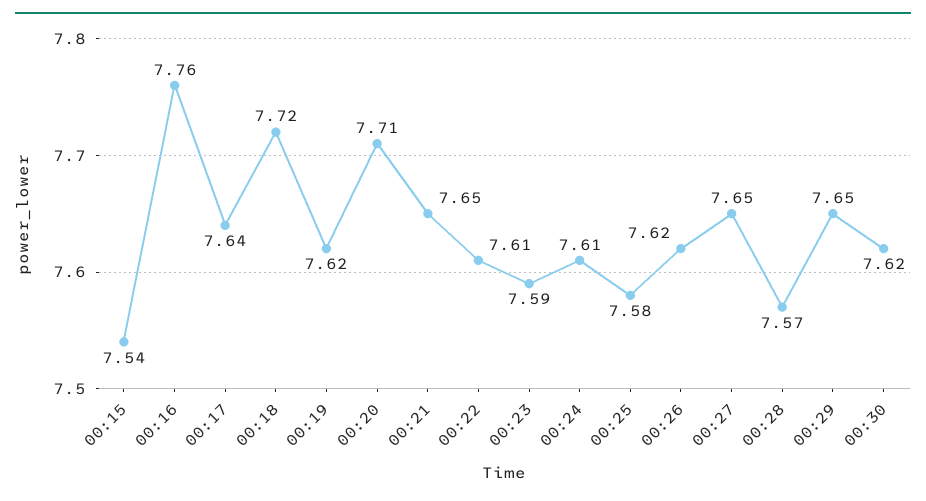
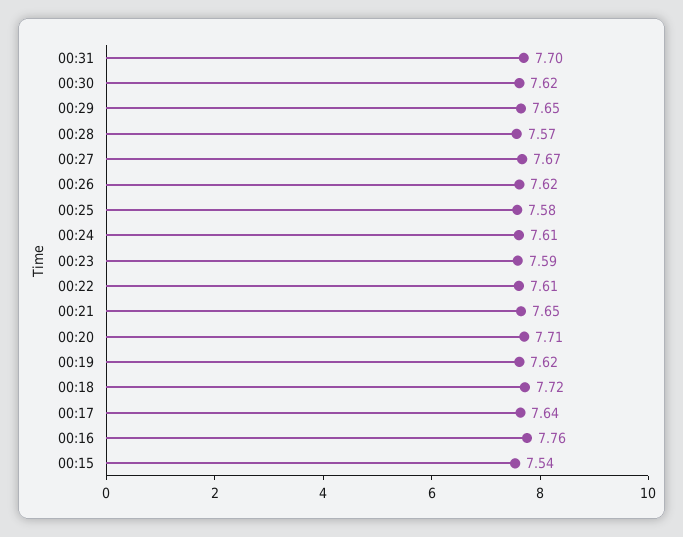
00:27: 7.65 -> 7.67
00:31: none -> 7.7

